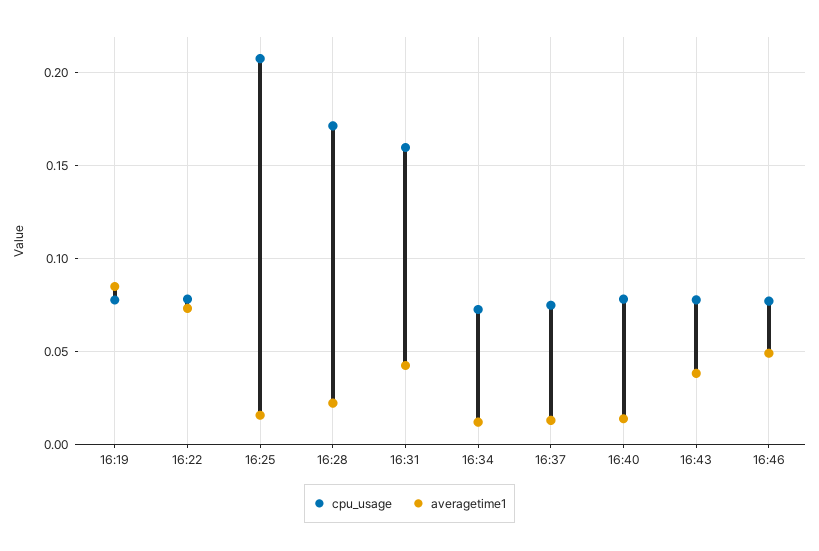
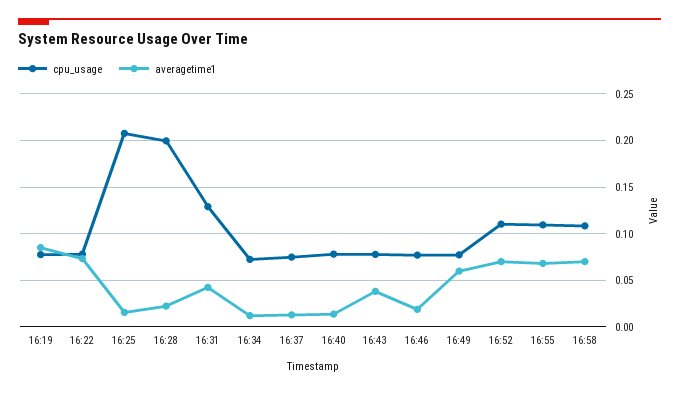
cpu_usage, 16:28: 0.17 -> 0.2
cpu_usage, 16:31: 0.16 -> 0.13
averagetime1, 16:46: 0.05 -> 0.02
cpu_usage, 16:49: none -> 0.08
averagetime1, 16:49: none -> 0.06
cpu_usage, 16:52: none -> 0.11
averagetime1, 16:52: none -> 0.07
cpu_usage, 16:55: none -> 0.11
averagetime1, 16:55: none -> 0.07
cpu_usage, 16:58: none -> 0.11
averagetime1, 16:58: none -> 0.07

